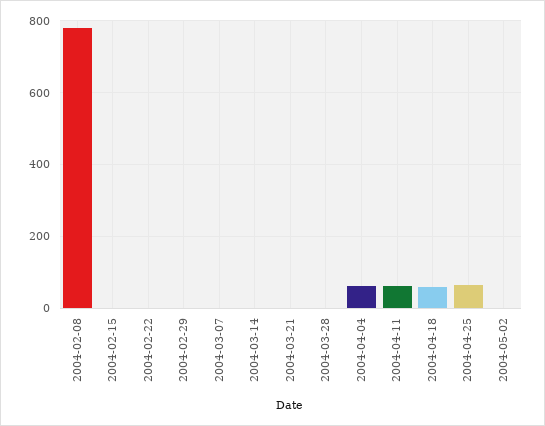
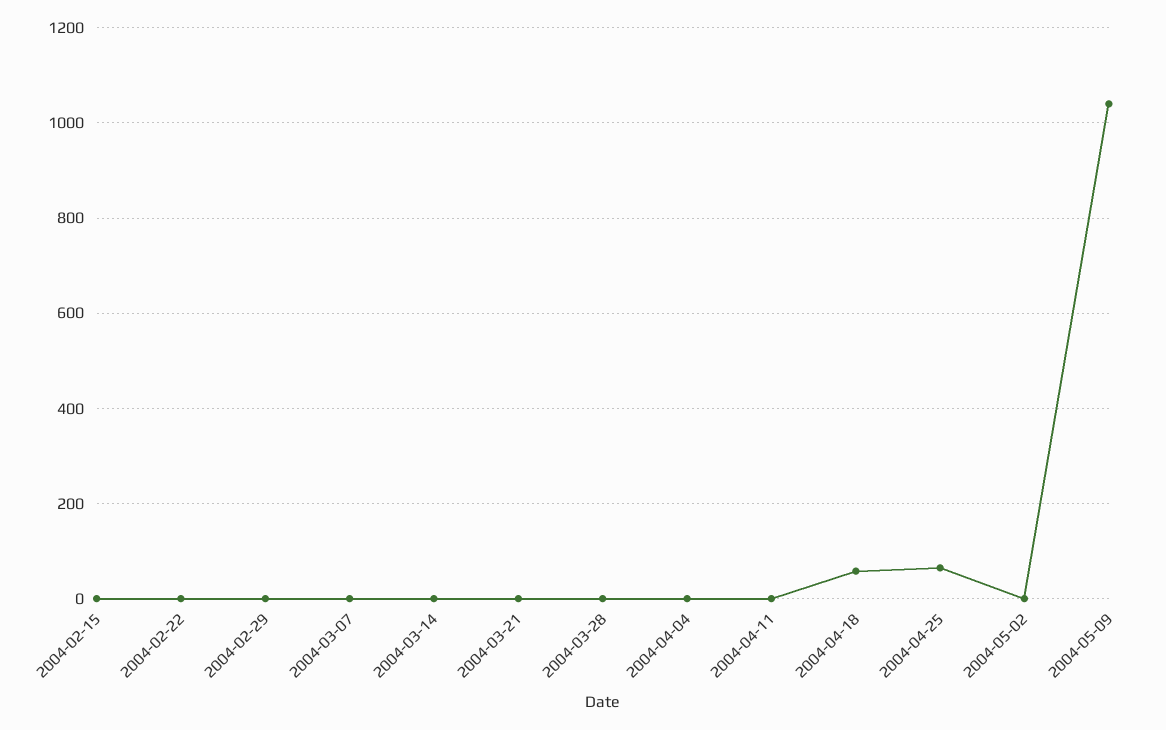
2004-02-08: 780 -> none
2004-04-04: 60 -> 0
2004-04-11: 60 -> 0
2004-05-09: none -> 1040

